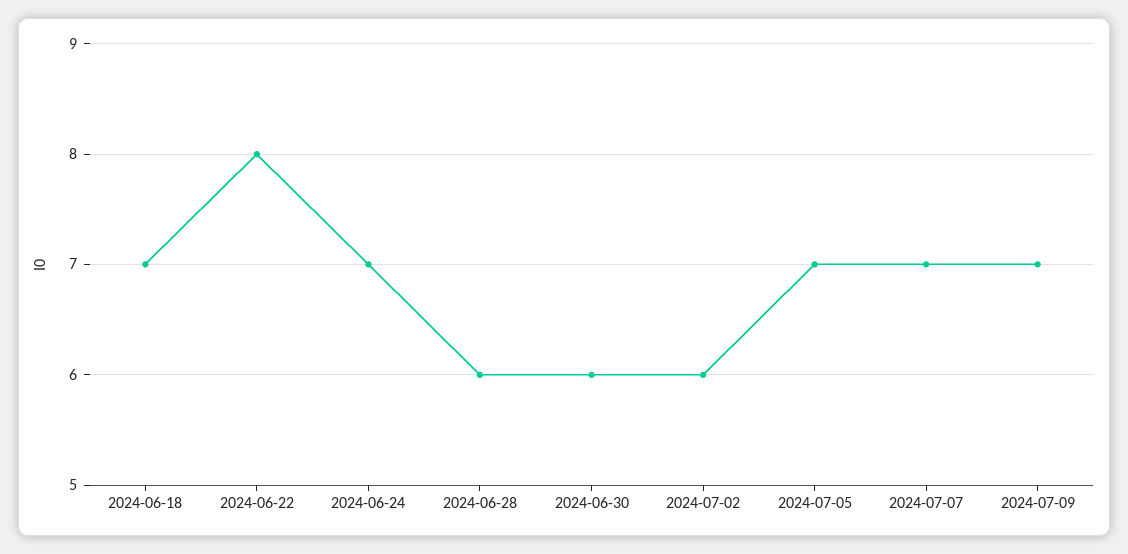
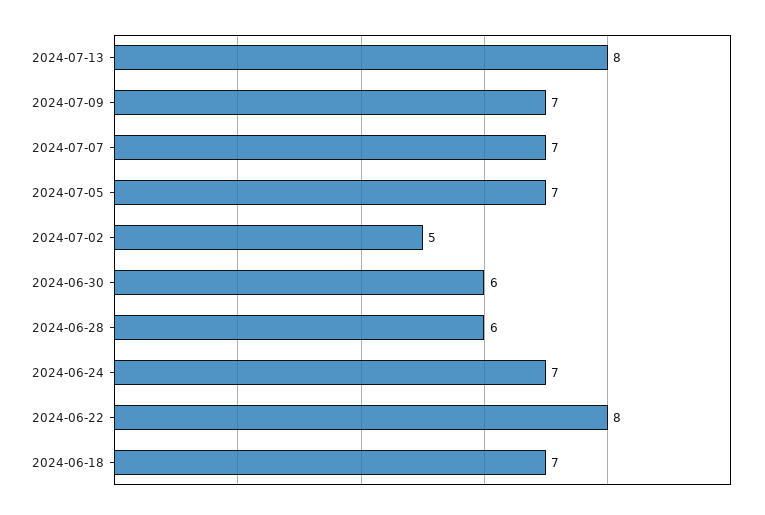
2024-07-02: 6 -> 5
2024-07-13: none -> 8

